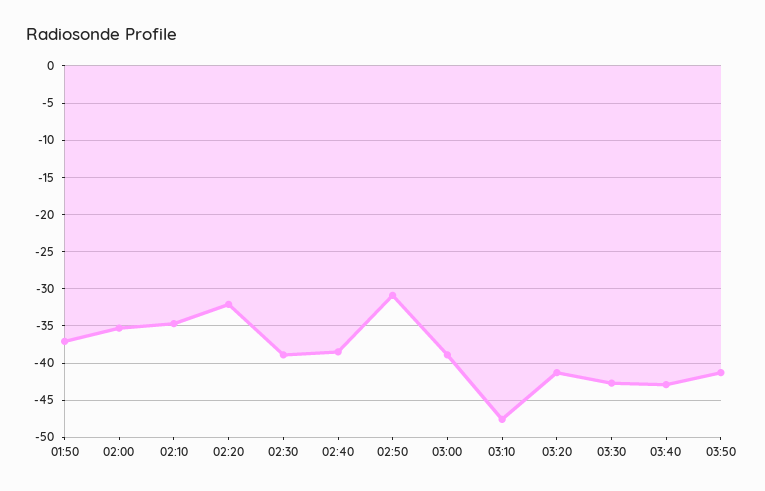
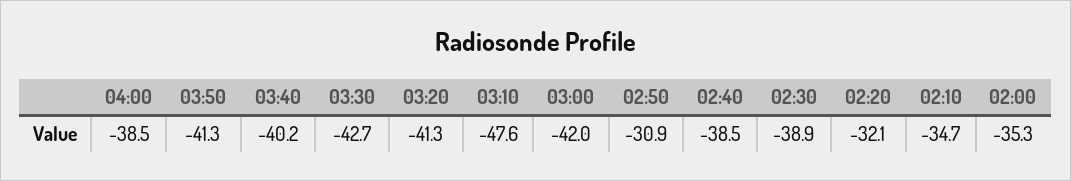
01:50: -37 -> none
03:00: -39 -> -42
03:40: -43 -> -40.2
04:00: none -> -38.5

